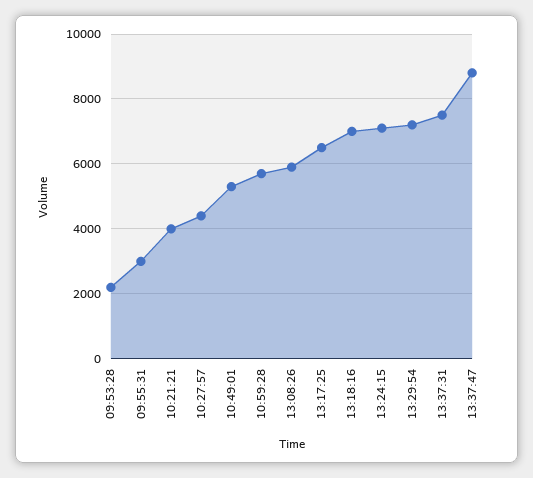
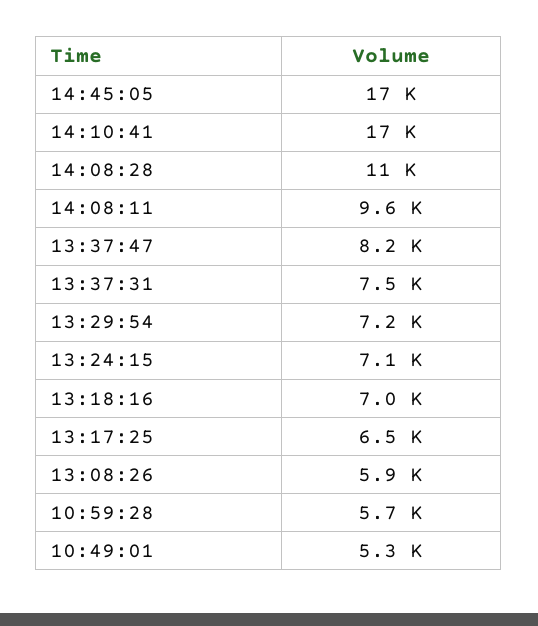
09:53:28: 2200 -> none
09:55:31: 3000 -> none
10:21:21: 4000 -> none
10:27:57: 4400 -> none
13:37:47: 8800 -> 8200
14:45:05: none -> 17000
14:10:41: none -> 17000
14:08:28: none -> 11000
14:08:11: none -> 9600

